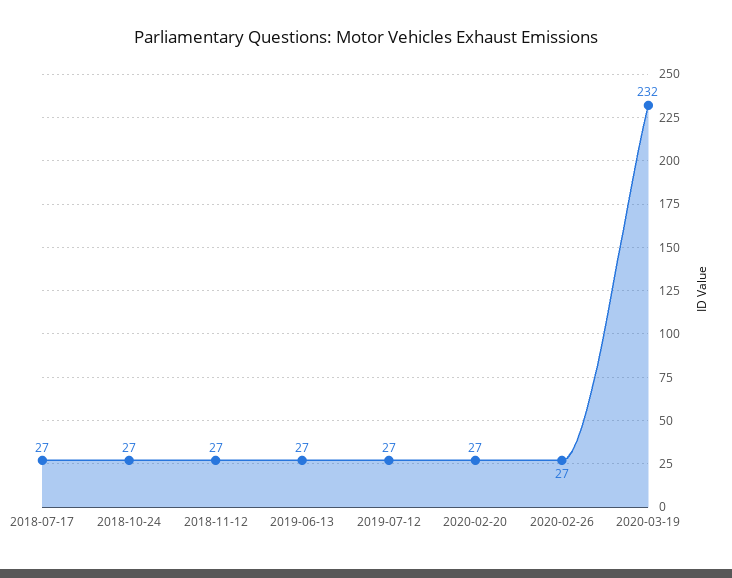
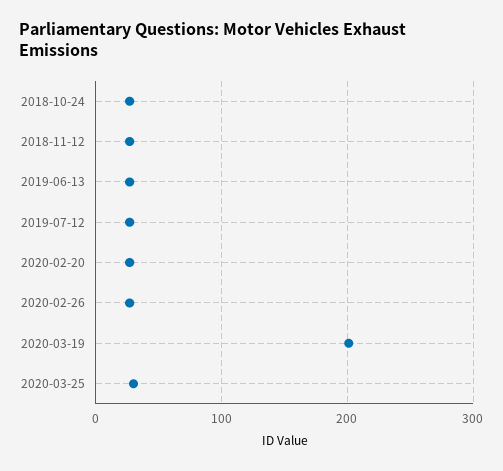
2018-07-17: 27 -> none
2020-03-19: 232 -> 200
2020-03-25: none -> 30

